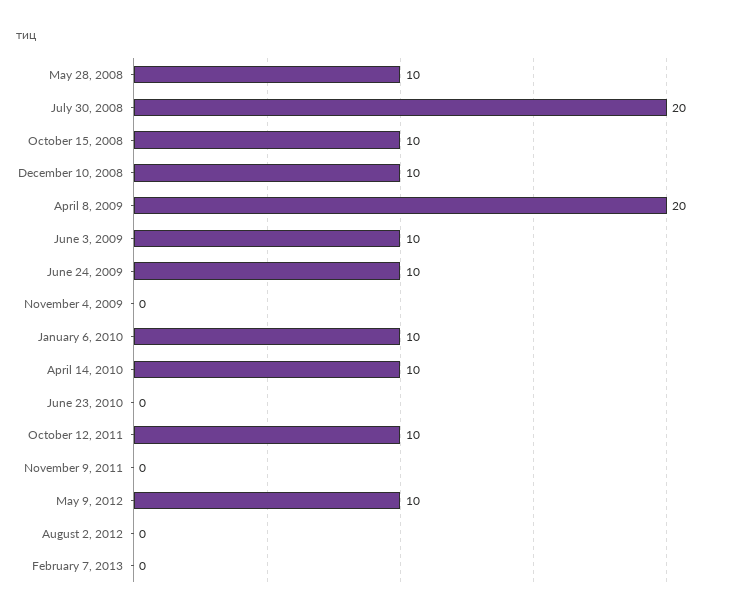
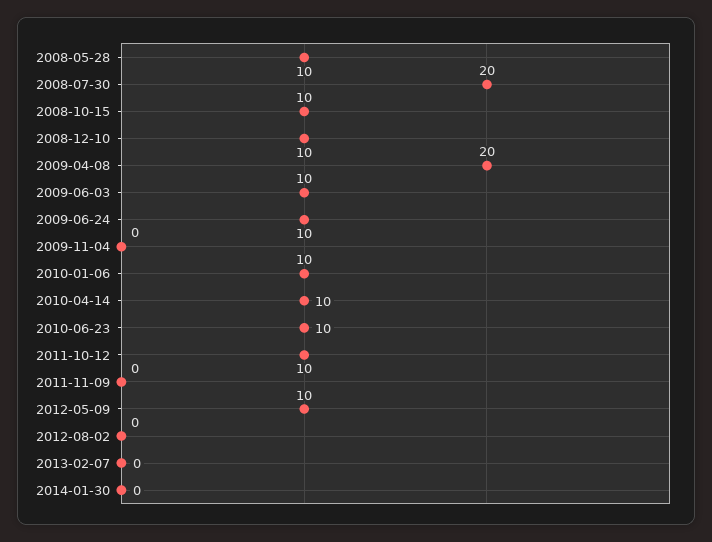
June 23, 2010: 0 -> 10
2014-01-30: none -> 0

